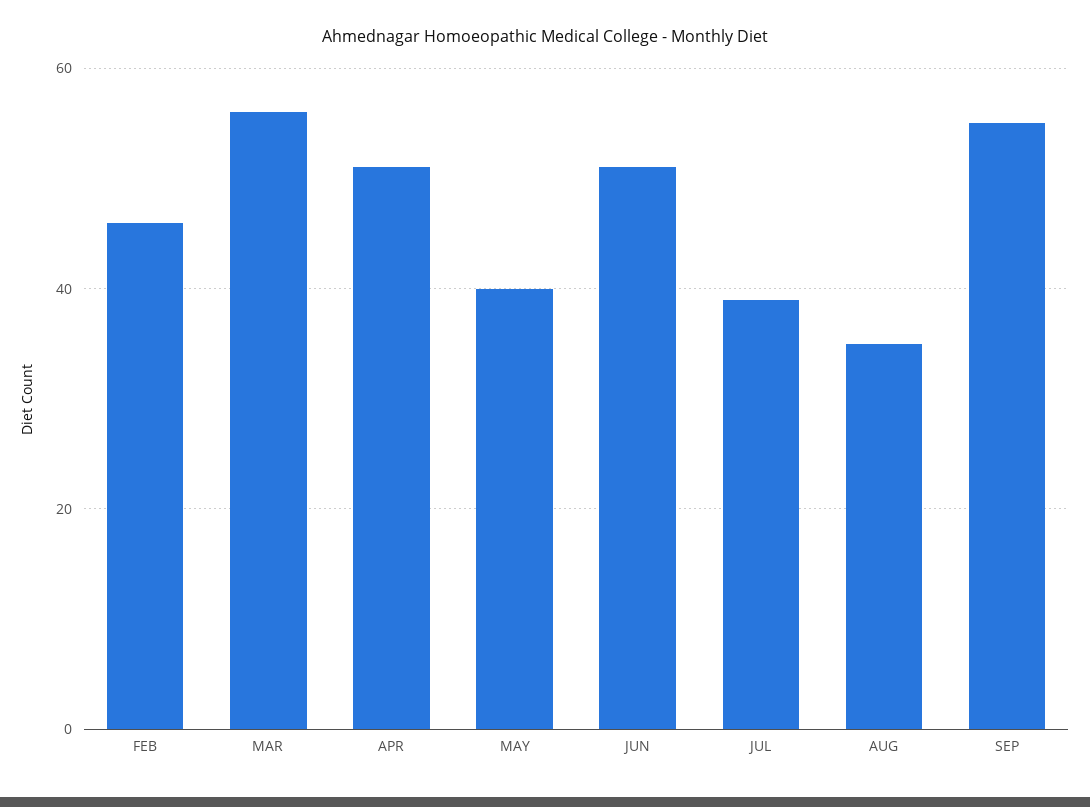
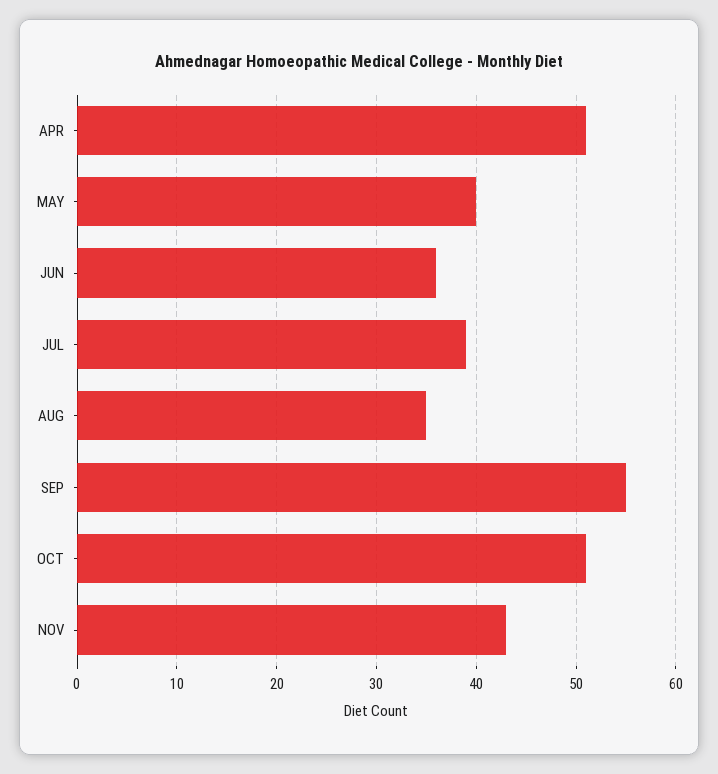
FEB: 45 -> none
MAR: 55 -> none
JUN: 50 -> 36
OCT: none -> 51
NOV: none -> 43

